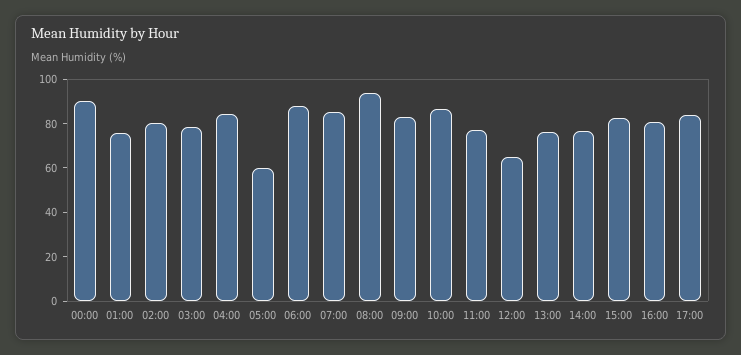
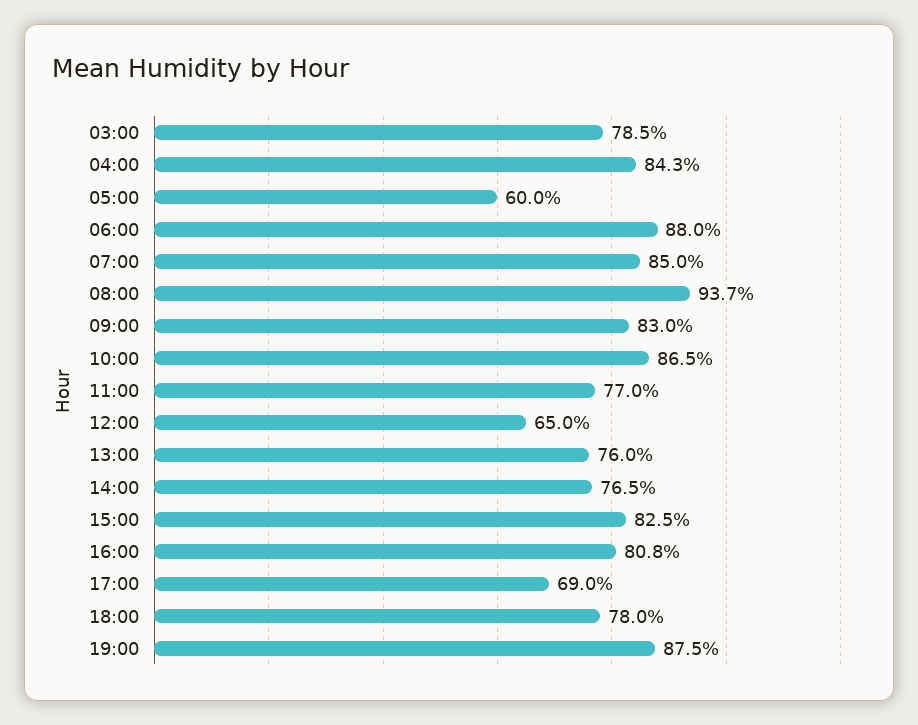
00:00: 90 -> none
01:00: 75 -> none
02:00: 80 -> none
17:00: 85 -> 69
18:00: none -> 78
19:00: none -> 87.5

